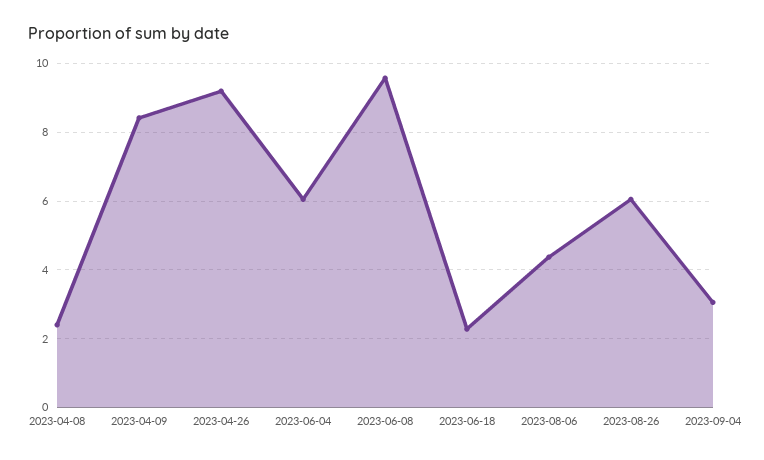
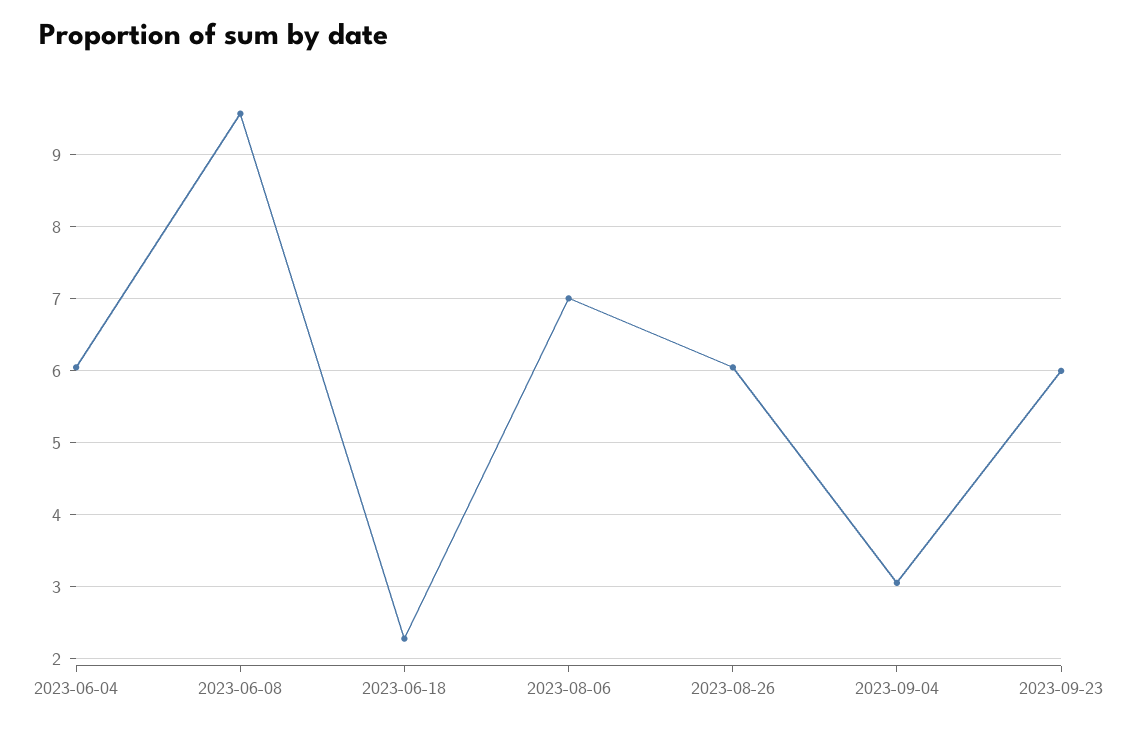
2023-04-08: 2.4 -> none
2023-04-09: 8.4 -> none
2023-04-26: 9.2 -> none
2023-08-06: 4.4 -> 7
2023-09-23: none -> 6

